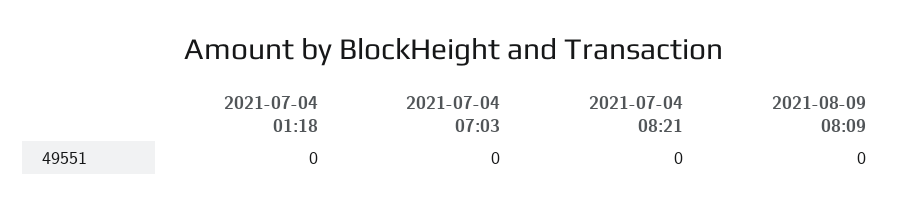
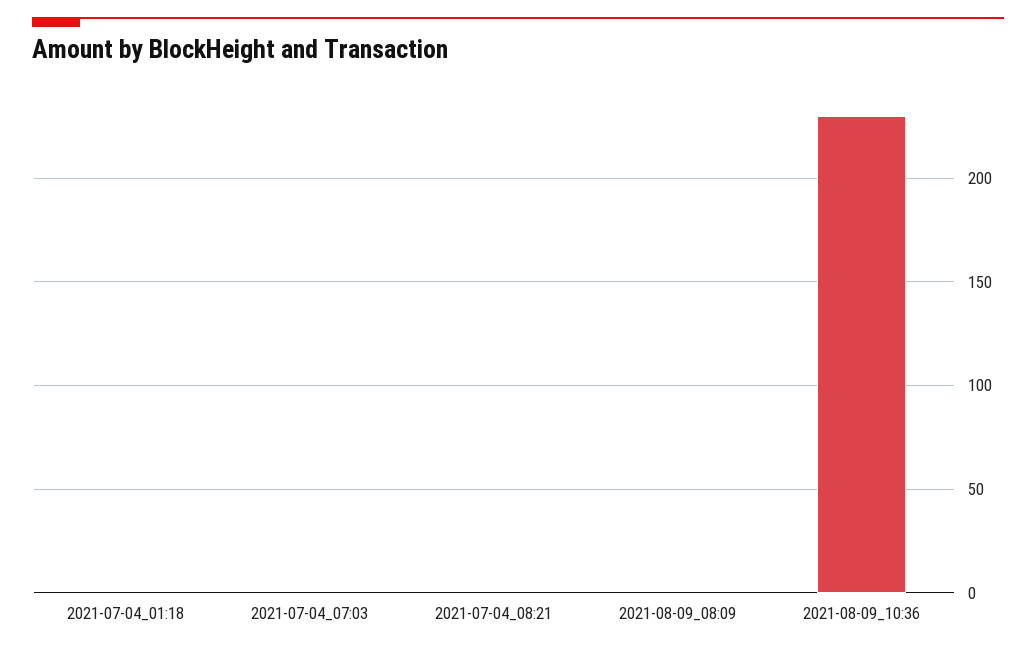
2021-08-09_10:36: none -> 230

